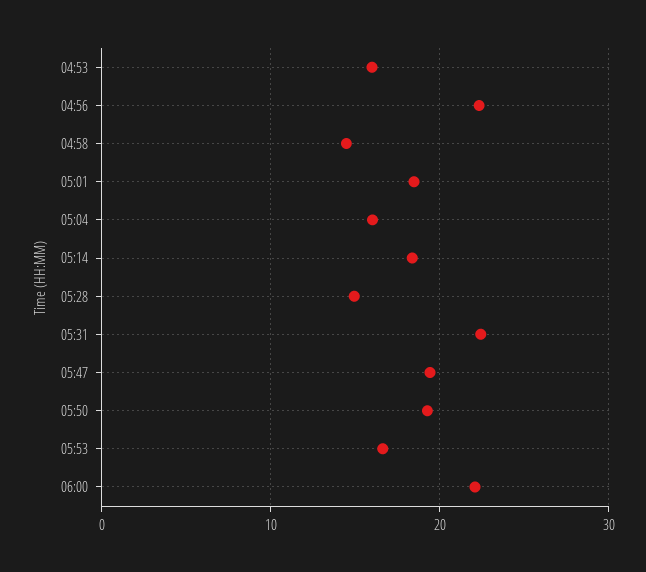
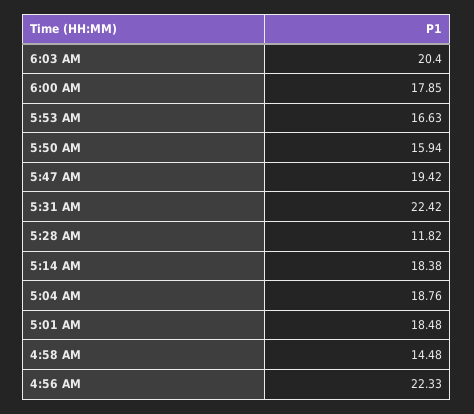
04:53: 16 -> none
05:04: 16 -> 18.76
05:28: 15 -> 11.82
05:50: 19 -> 15.94
06:00: 22 -> 17.85
6:03 AM: none -> 20.4

